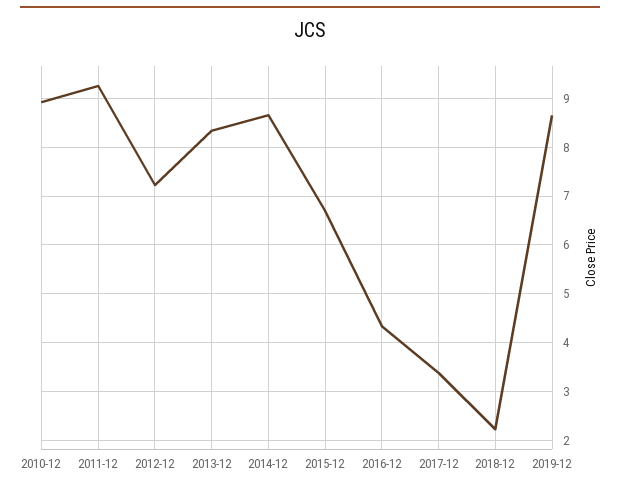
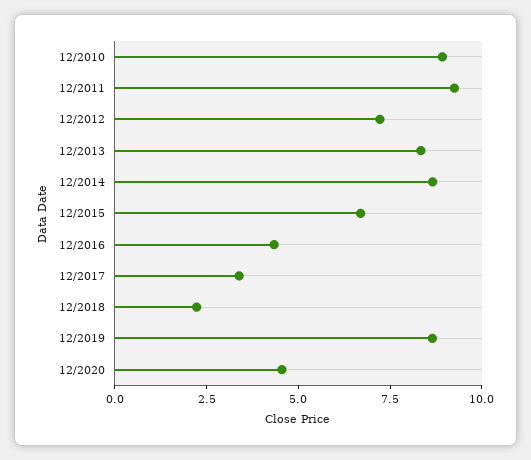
12/2020: none -> 4.5

